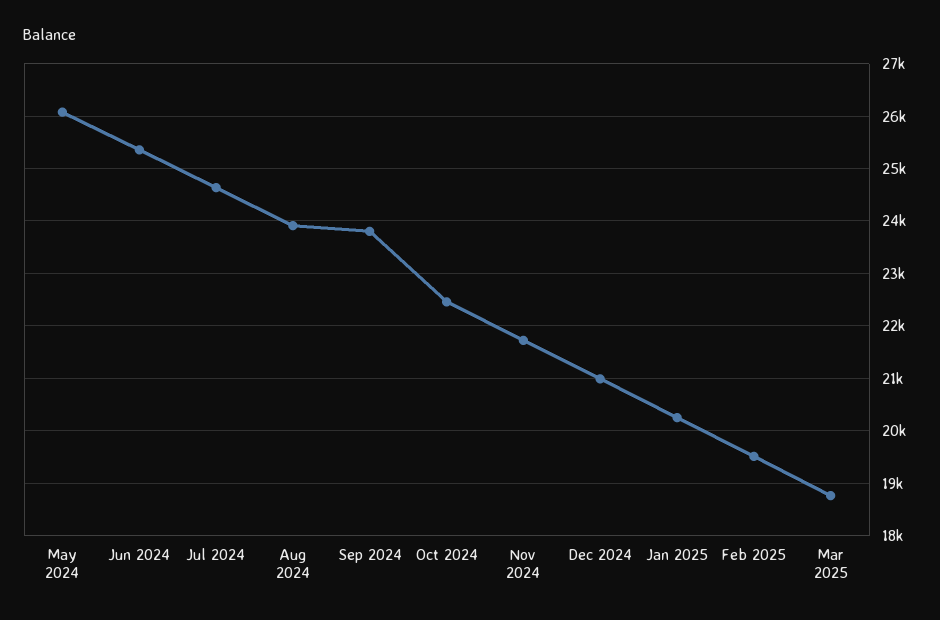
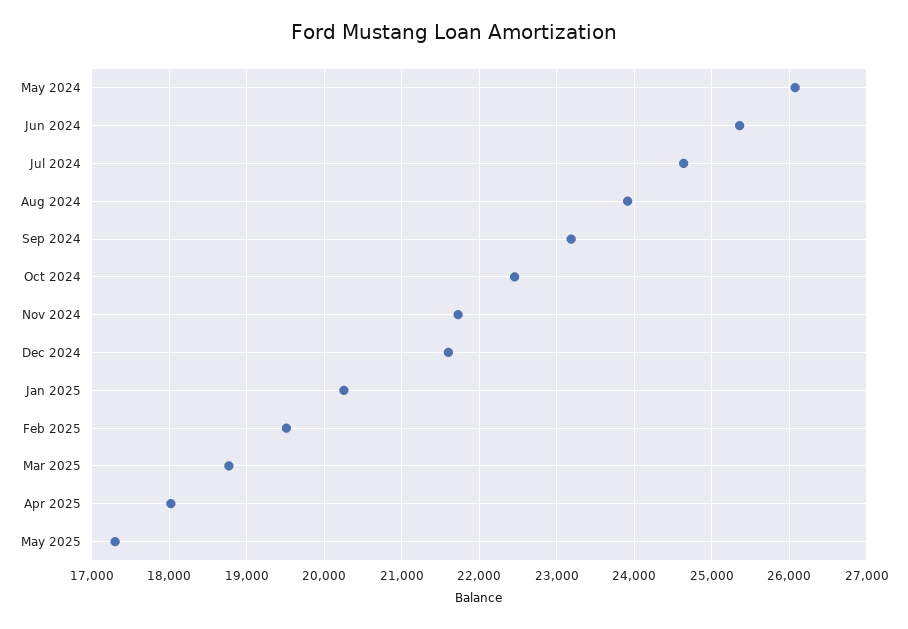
Sep 2024: 23800 -> 23200
Dec 2024: 21000 -> 21600
Apr 2025: none -> 18000
May 2025: none -> 17300

